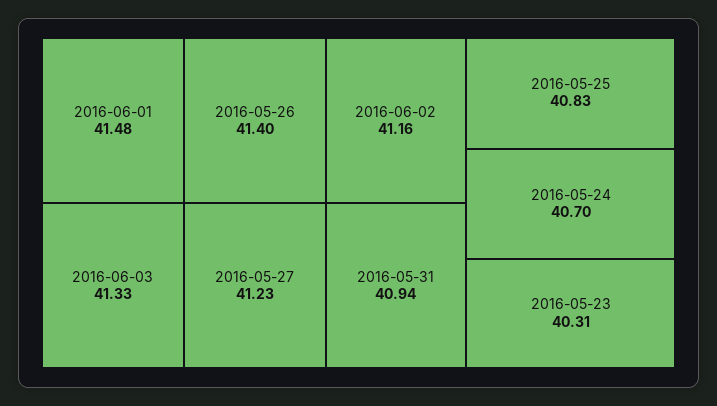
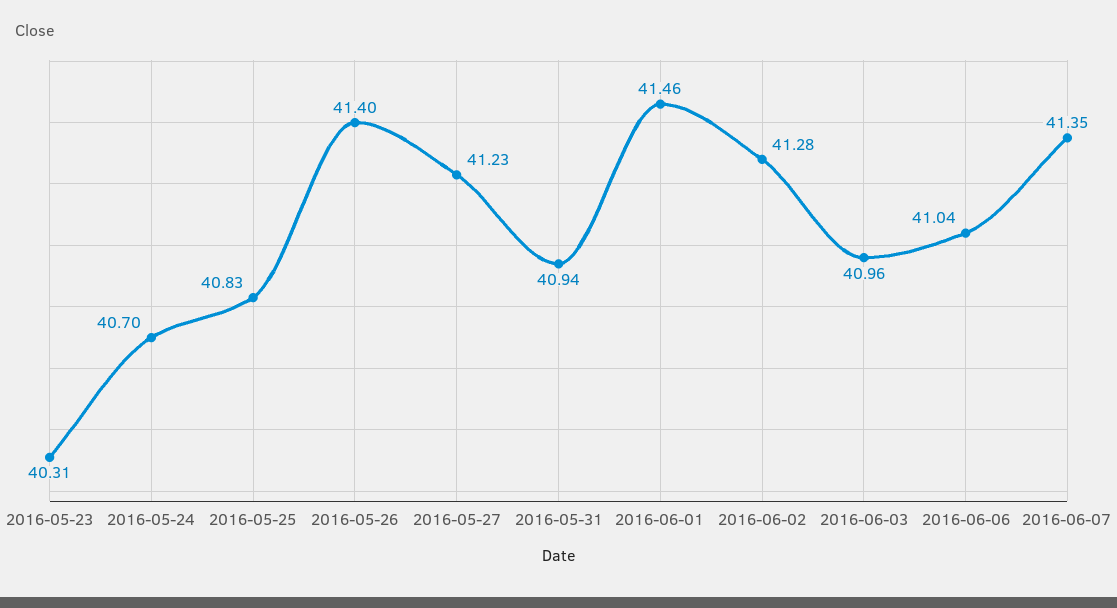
2016-06-01: 41.48 -> 41.46
2016-06-03: 41.33 -> 40.96
2016-06-02: 41.16 -> 41.28
2016-06-06: none -> 41.04
2016-06-07: none -> 41.35

